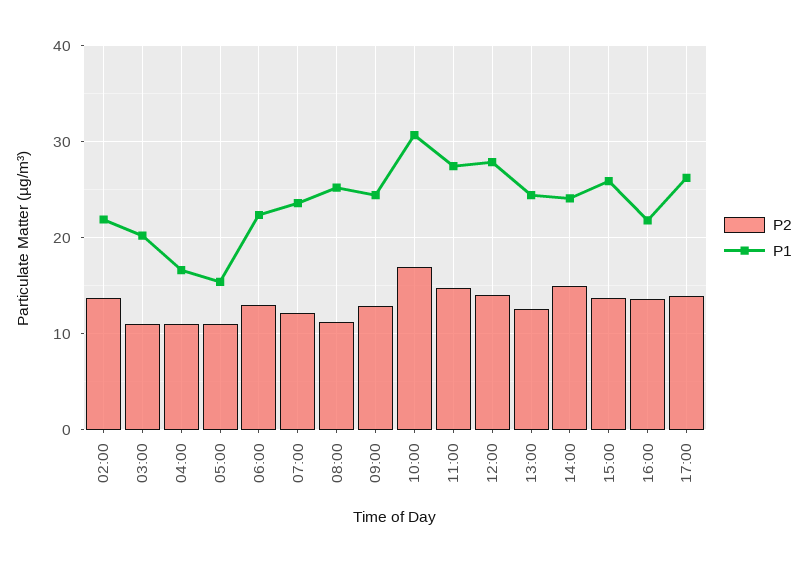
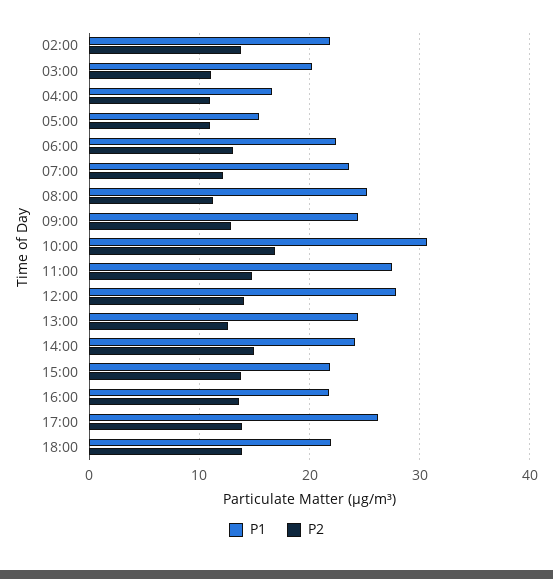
P1, 15:00: 26 -> 22
P1, 18:00: none -> 22
P2, 18:00: none -> 14

